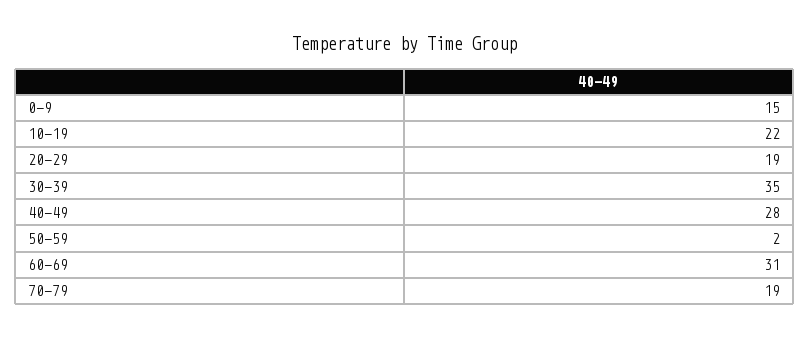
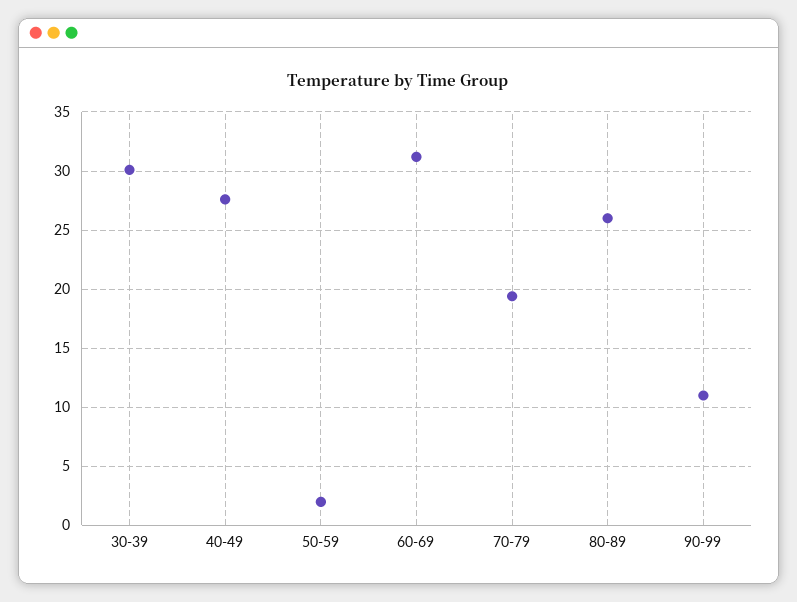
0-9: 15 -> none
10-19: 22 -> none
20-29: 19 -> none
30-39: 35 -> 30
80-89: none -> 26
90-99: none -> 11

